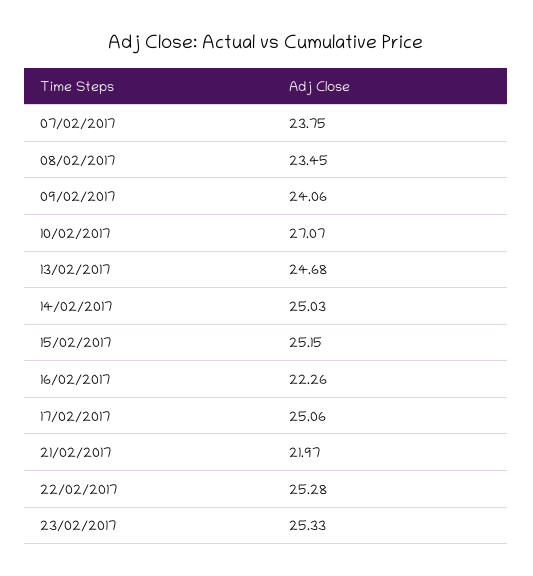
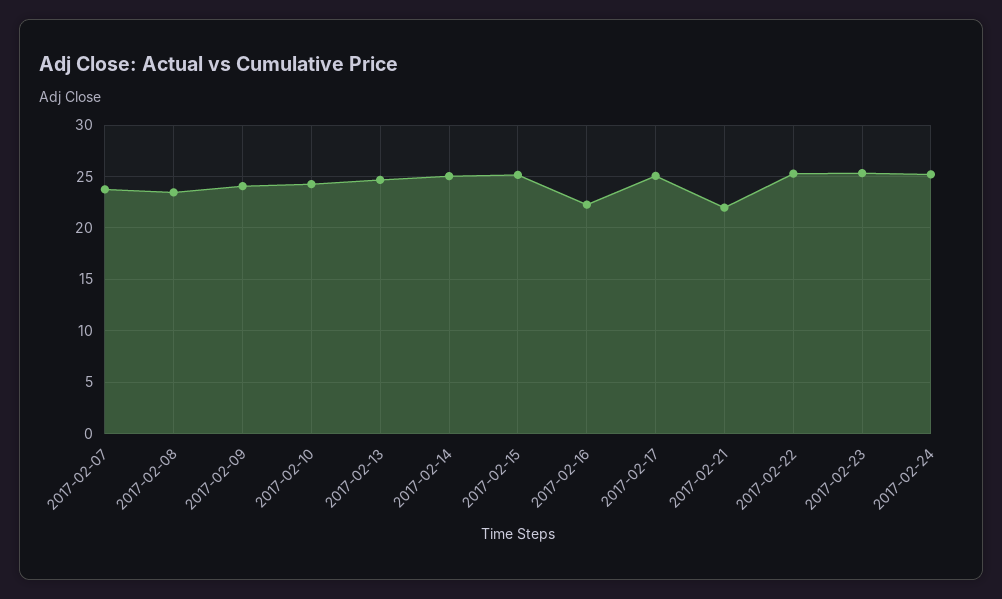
10/02/2017: 27.07 -> 24
2017-02-24: none -> 25

